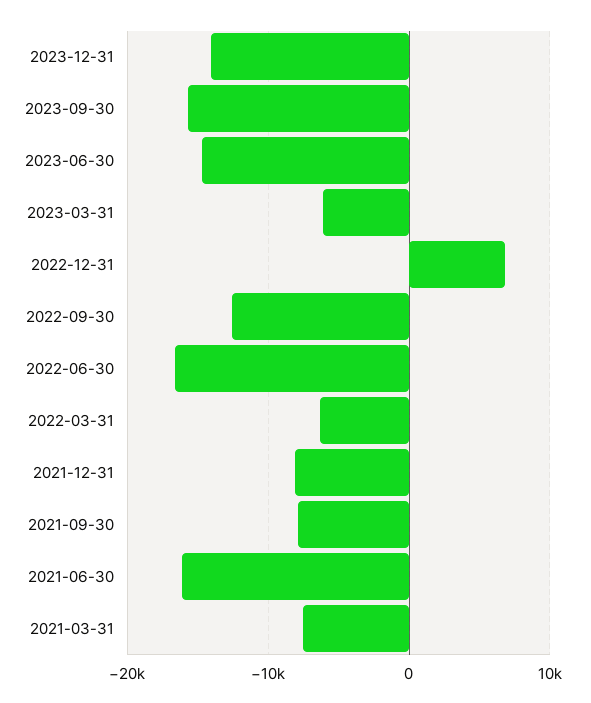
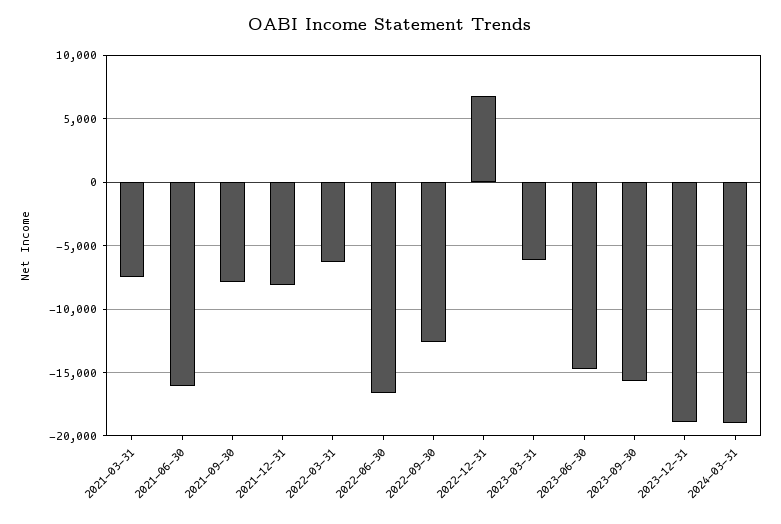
2023-12-31: -14000 -> -19000
2024-03-31: none -> -19000

